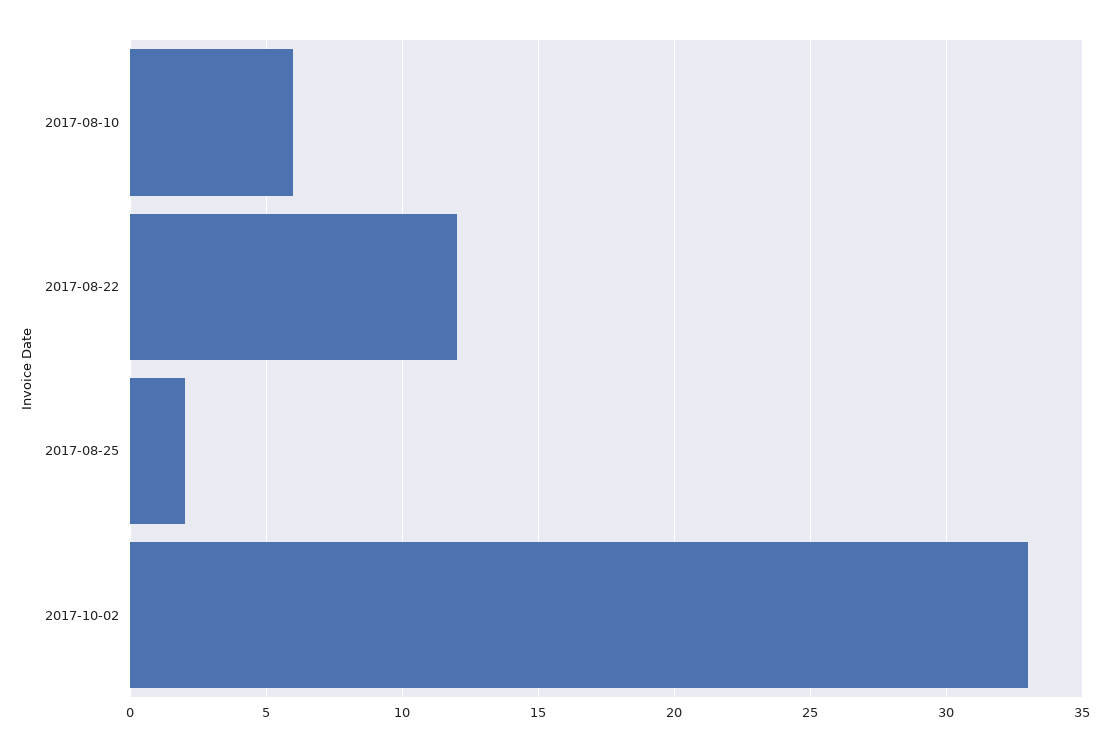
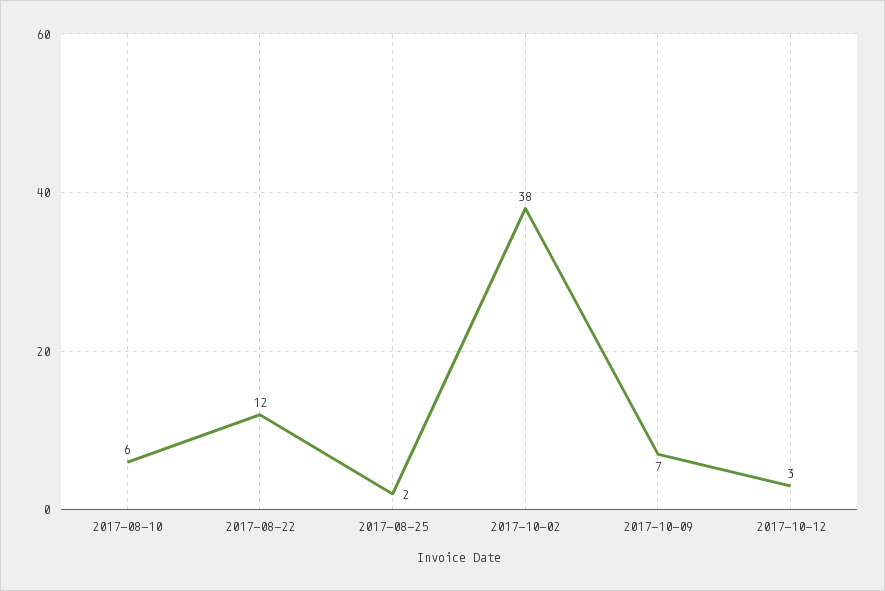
2017-10-02: 33 -> 38
2017-10-09: none -> 7
2017-10-12: none -> 3

